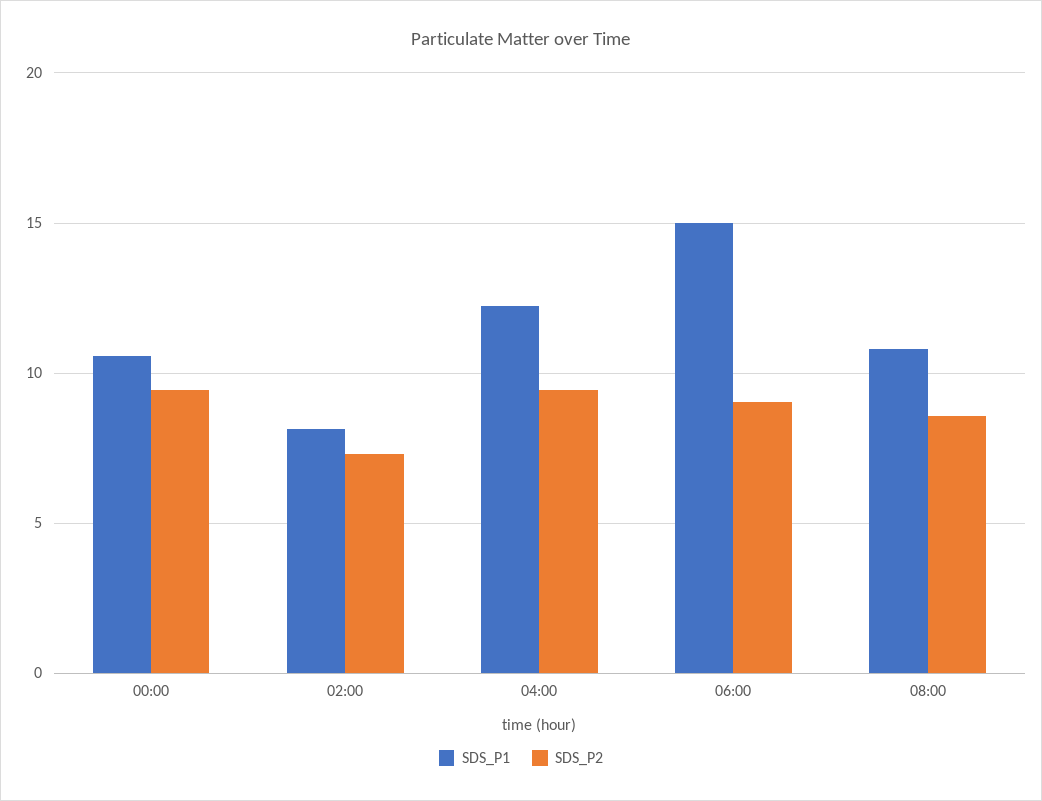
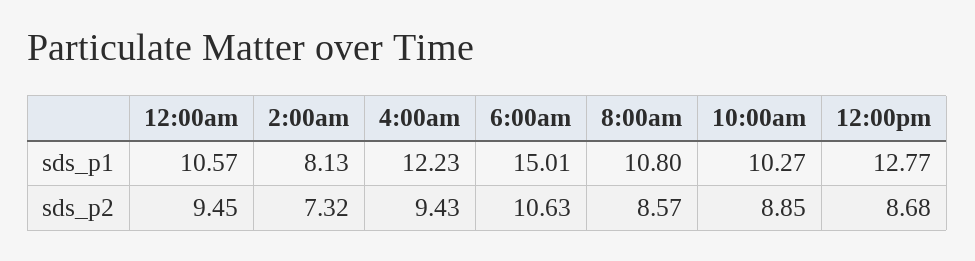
SDS_P2, 06:00: 9 -> 10.63
SDS_P1, 10:00am: none -> 10.27
SDS_P1, 12:00pm: none -> 12.77
SDS_P2, 10:00am: none -> 8.85
SDS_P2, 12:00pm: none -> 8.68

